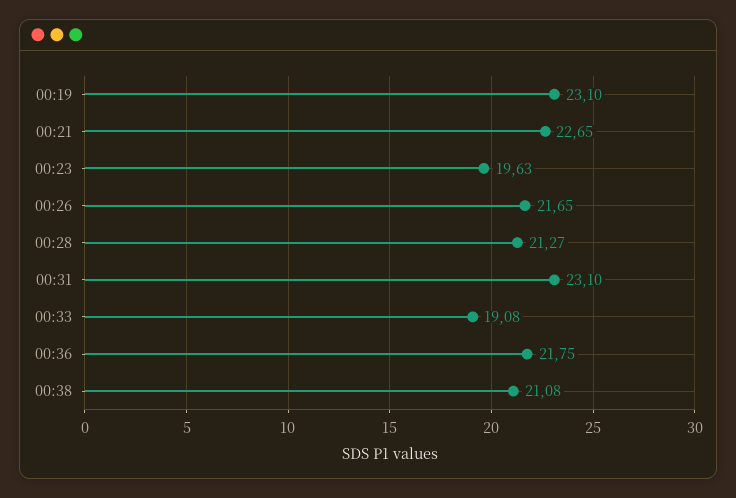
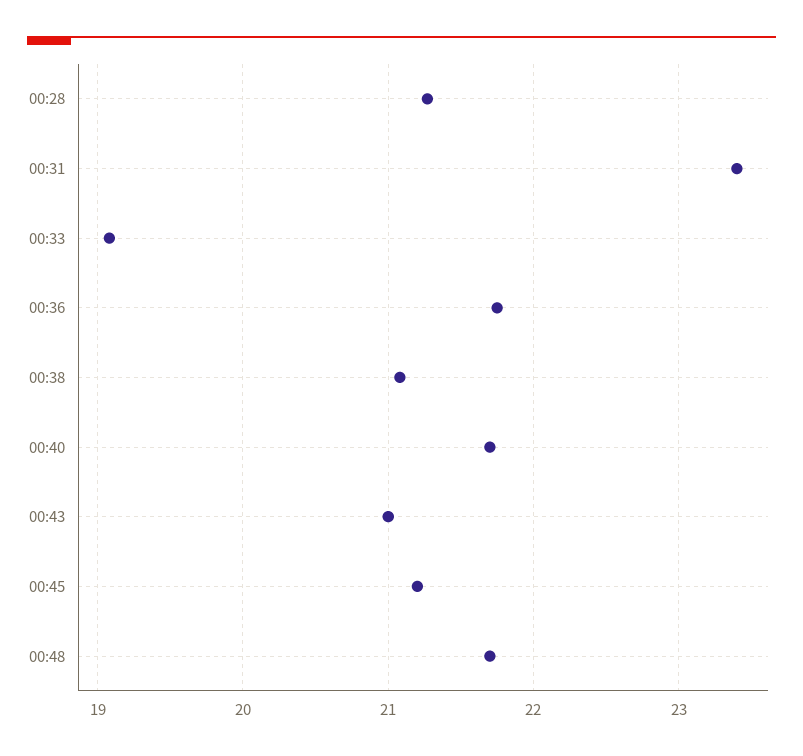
00:19: 23.1 -> none
00:21: 22.65 -> none
00:23: 19.63 -> none
00:26: 21.65 -> none
00:31: 23.1 -> 23.4
00:40: none -> 21.7
00:43: none -> 21
00:45: none -> 21.2
00:48: none -> 21.7

